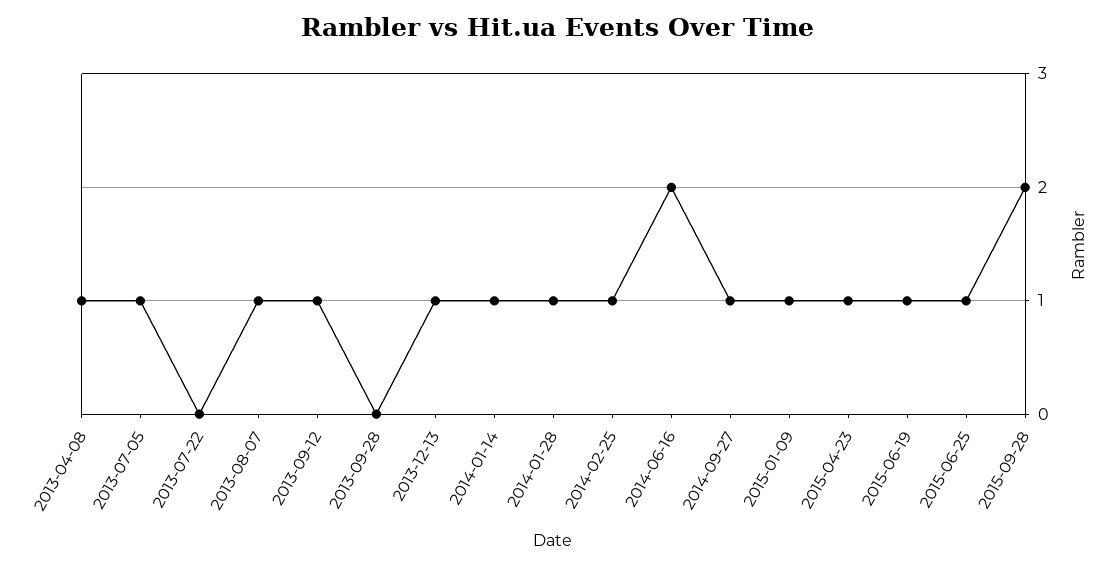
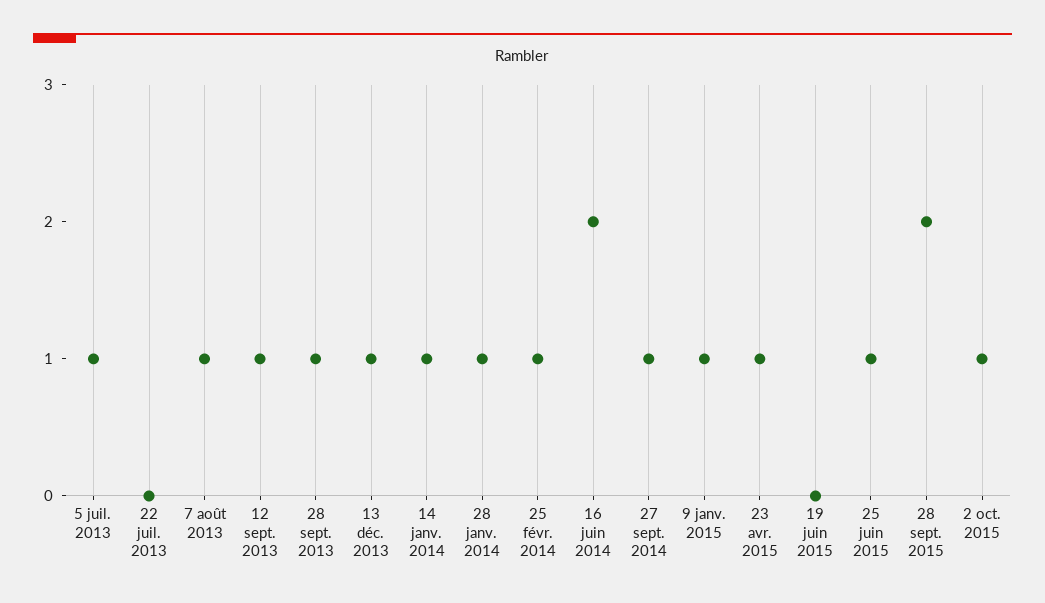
2013-04-08: 1 -> none
2013-09-28: 0 -> 1
2015-06-19: 1 -> 0
2 oct. 2015: none -> 1

